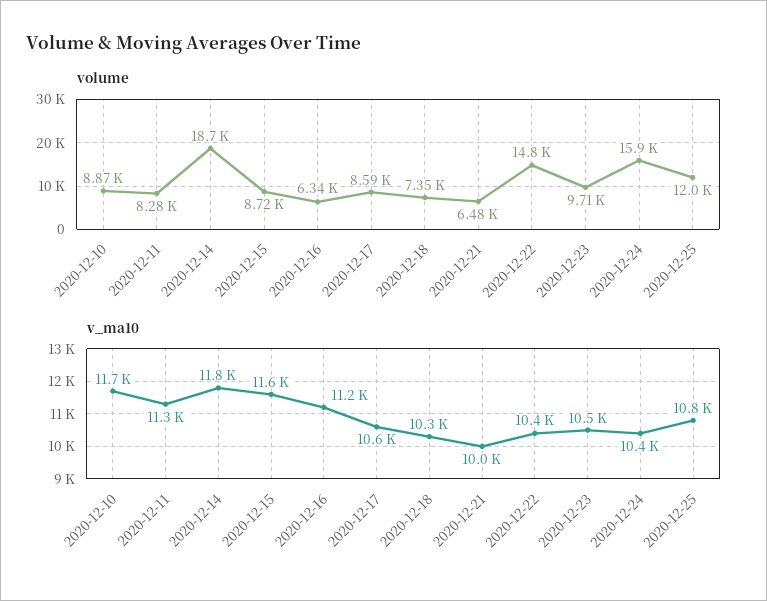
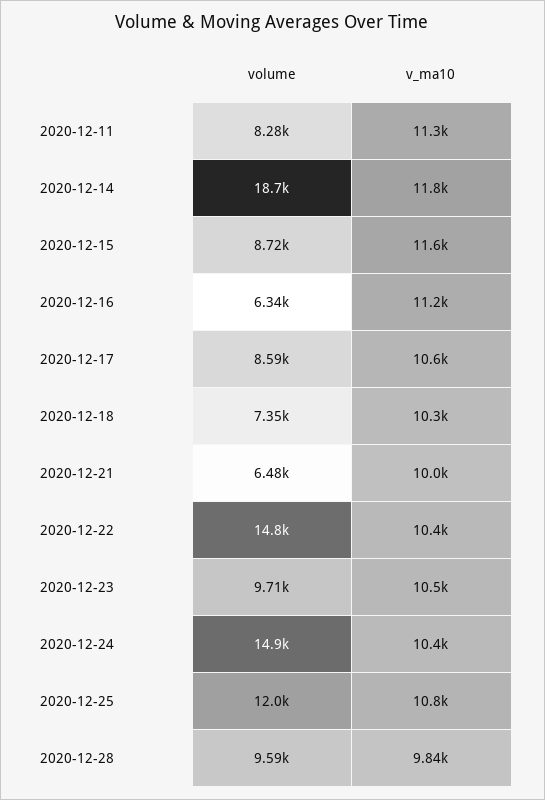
volume, 2020-12-10: 8870 -> none
volume, 2020-12-24: 15900 -> 14900
v_ma10, 2020-12-10: 11700 -> none
volume, 2020-12-28: none -> 9590
v_ma10, 2020-12-28: none -> 9840

